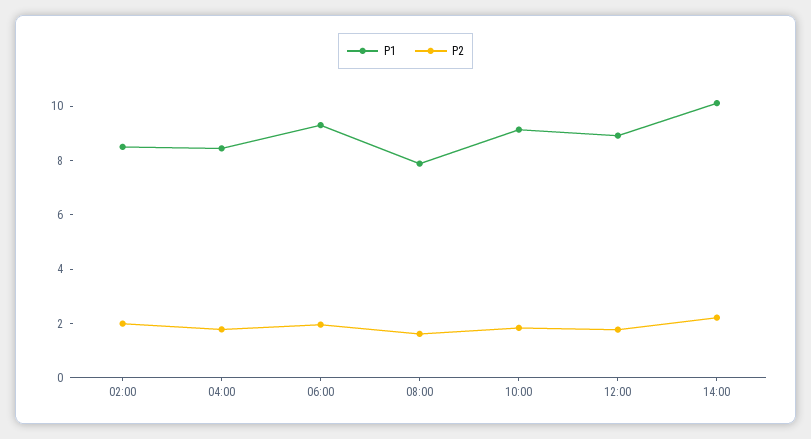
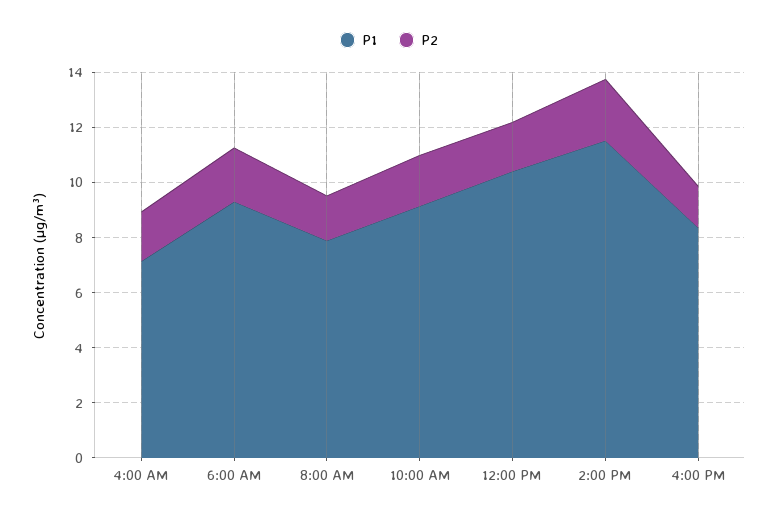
P1, 02:00: 8.5 -> none
P2, 02:00: 2 -> none
P1, 04:00: 8.5 -> 7
P1, 12:00: 9 -> 10.5
P1, 14:00: 10 -> 11.5
P1, 4:00 PM: none -> 8.5
P2, 4:00 PM: none -> 1.5

